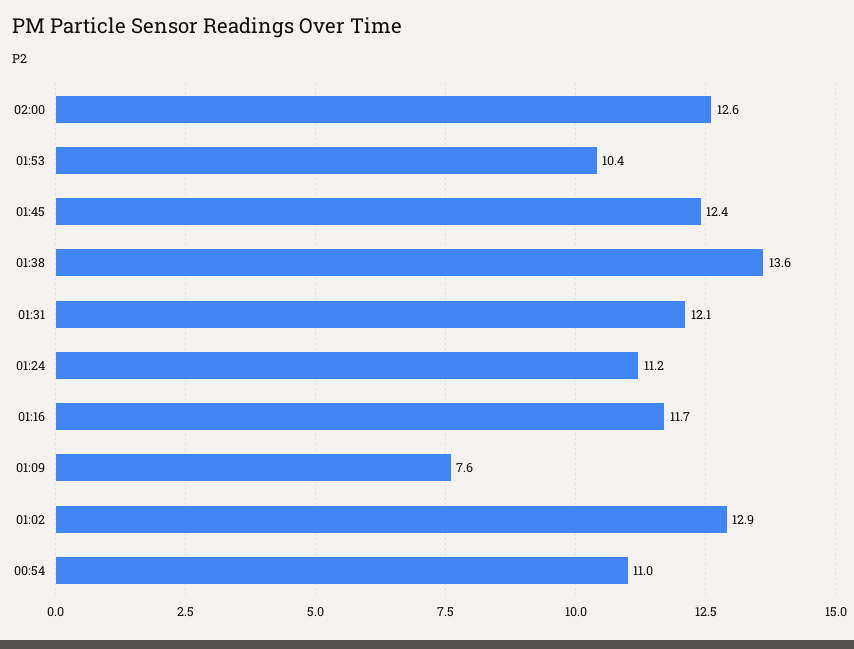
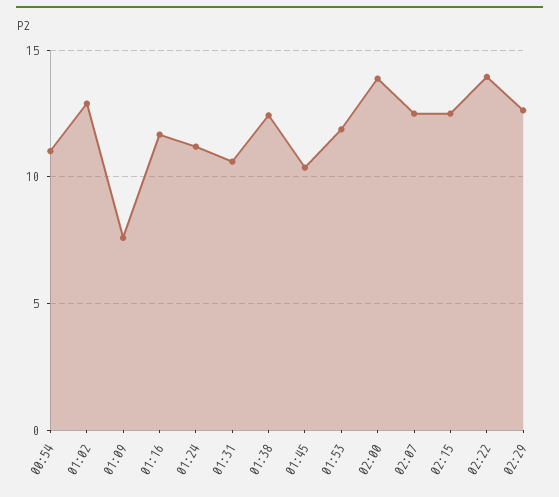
02:00: 12.6 -> 14
01:53: 10.4 -> 12
01:45: 12.4 -> 10.5
01:38: 13.6 -> 12.5
01:31: 12.1 -> 10.5
02:07: none -> 12.5
02:15: none -> 12.5
02:22: none -> 14
02:29: none -> 12.5

